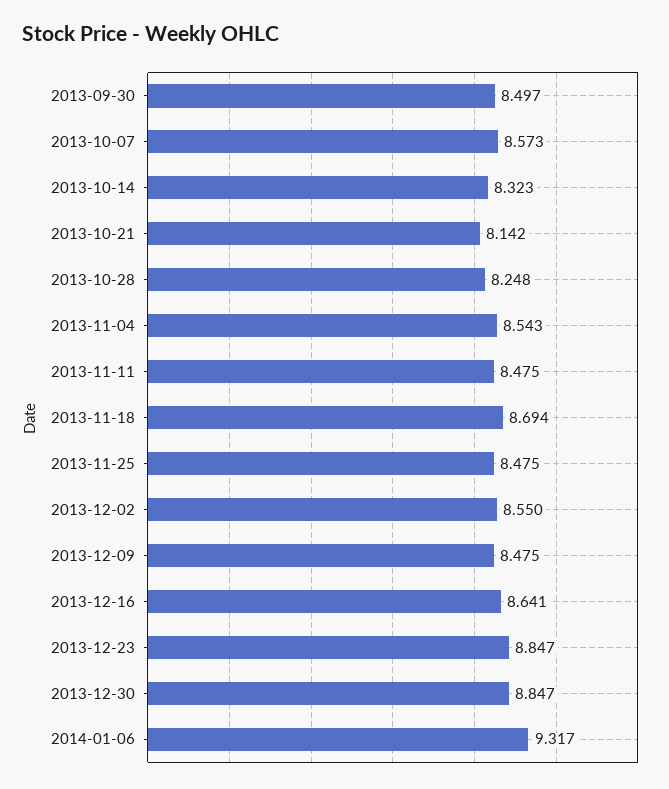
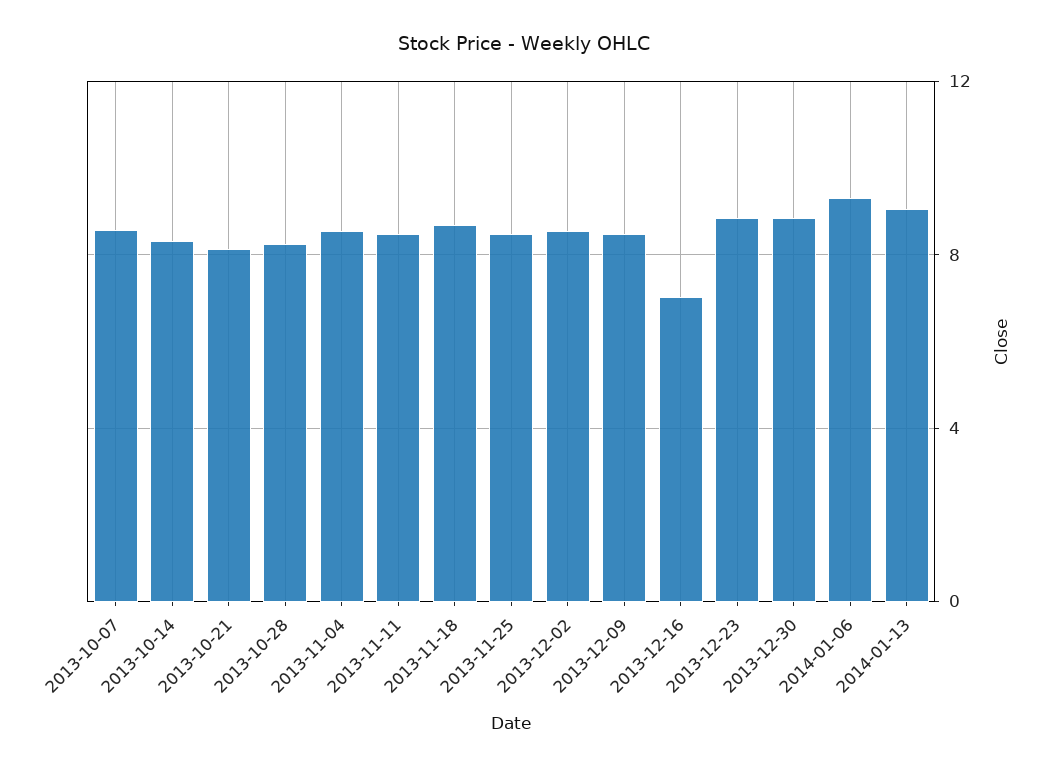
2013-09-30: 8.497 -> none
2013-12-16: 8.641 -> 7
2014-01-13: none -> 9

